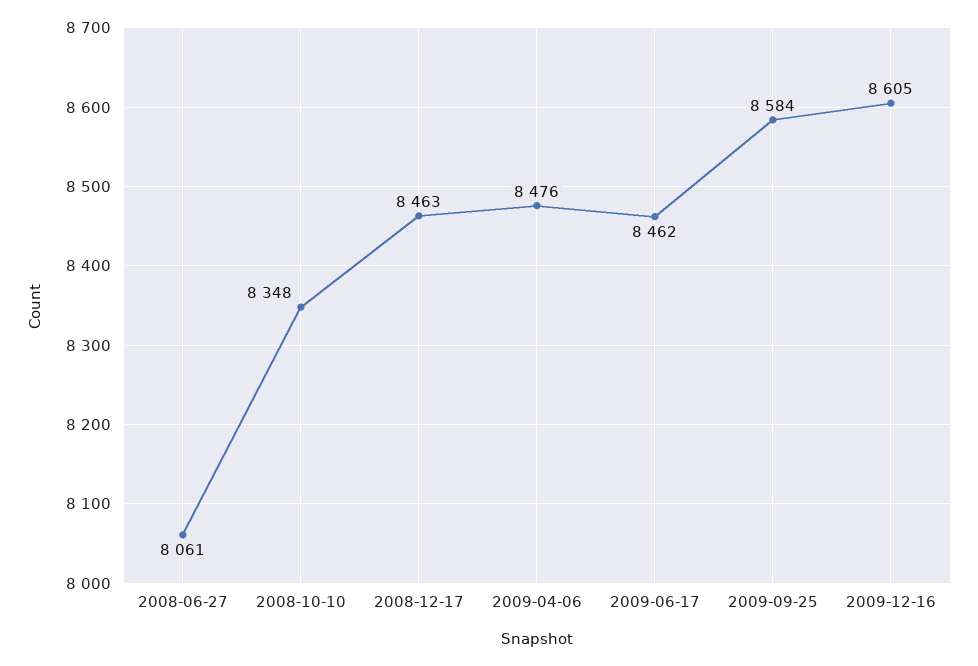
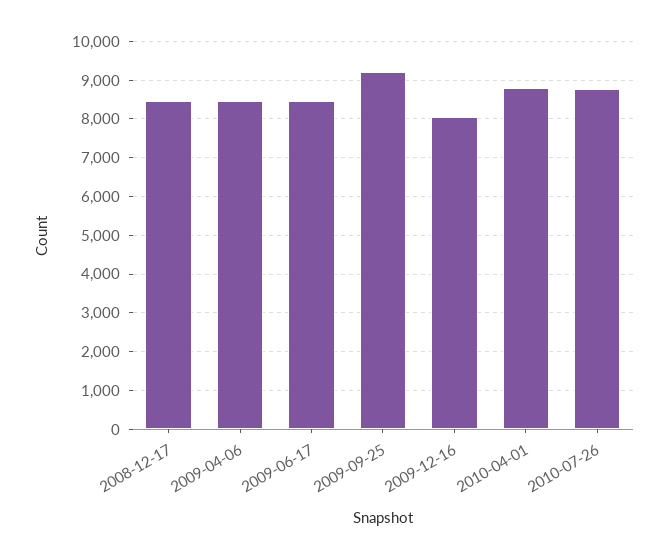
2008-06-27: 8061 -> none
2008-10-10: 8348 -> none
2009-09-25: 8584 -> 9200
2009-12-16: 8605 -> 8000
2010-04-01: none -> 8800
2010-07-26: none -> 8800

